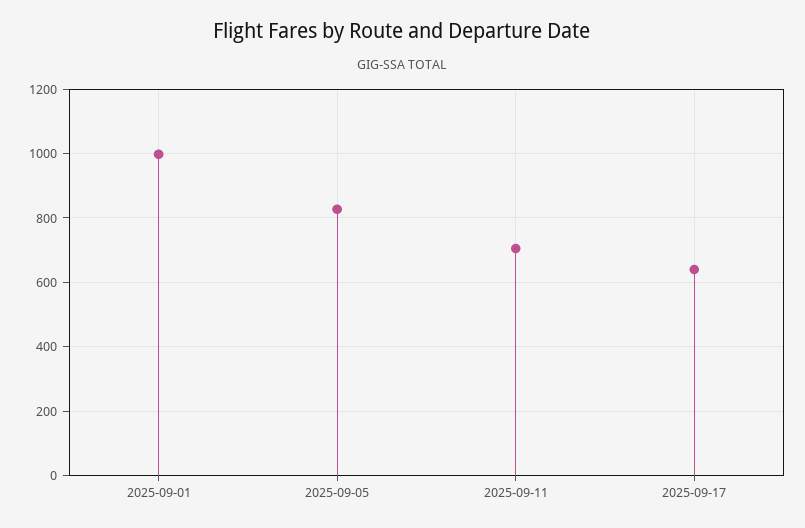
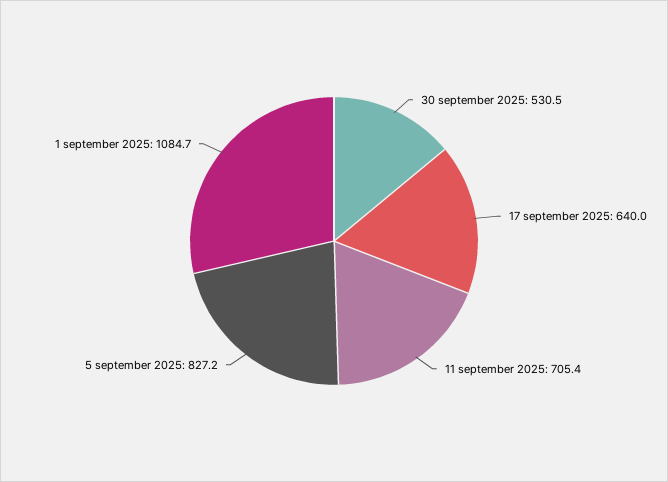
2025-09-01: 1000 -> 1084.7
30 september 2025: none -> 530.5

